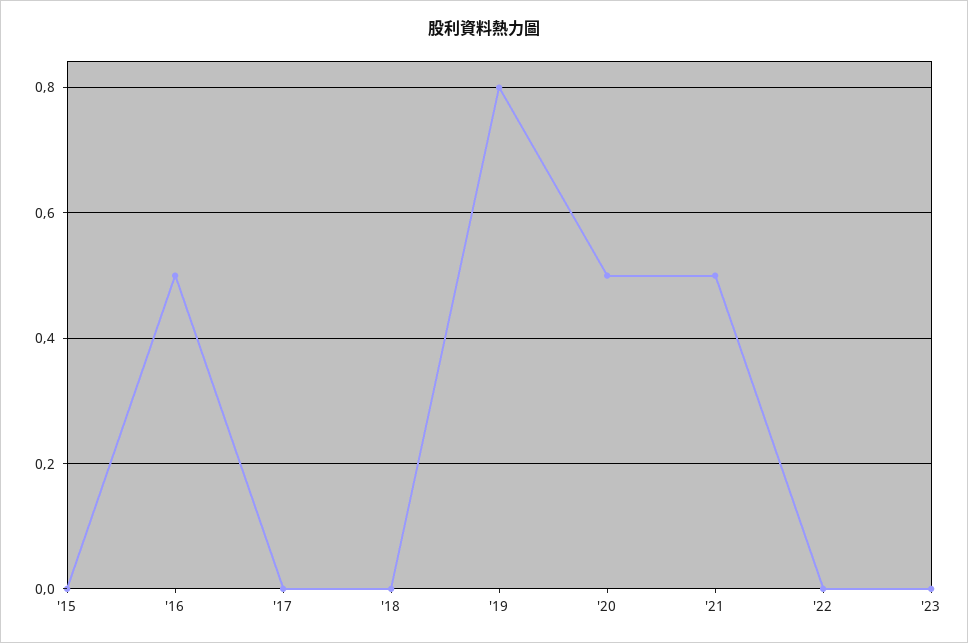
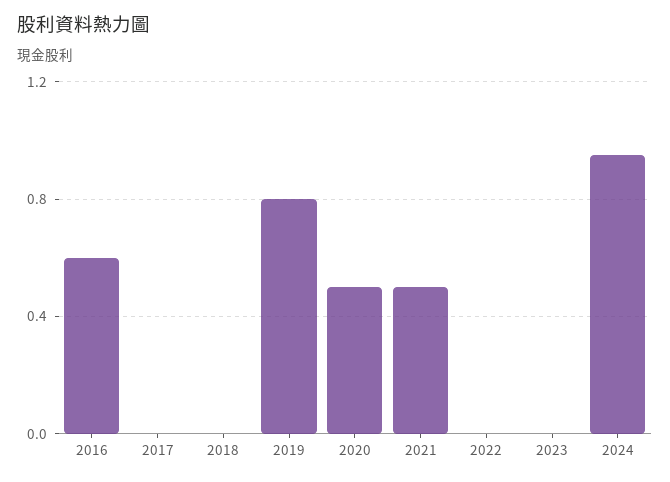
'15: 0 -> none
'16: 0.5 -> 0.6
2024: none -> 0.95

